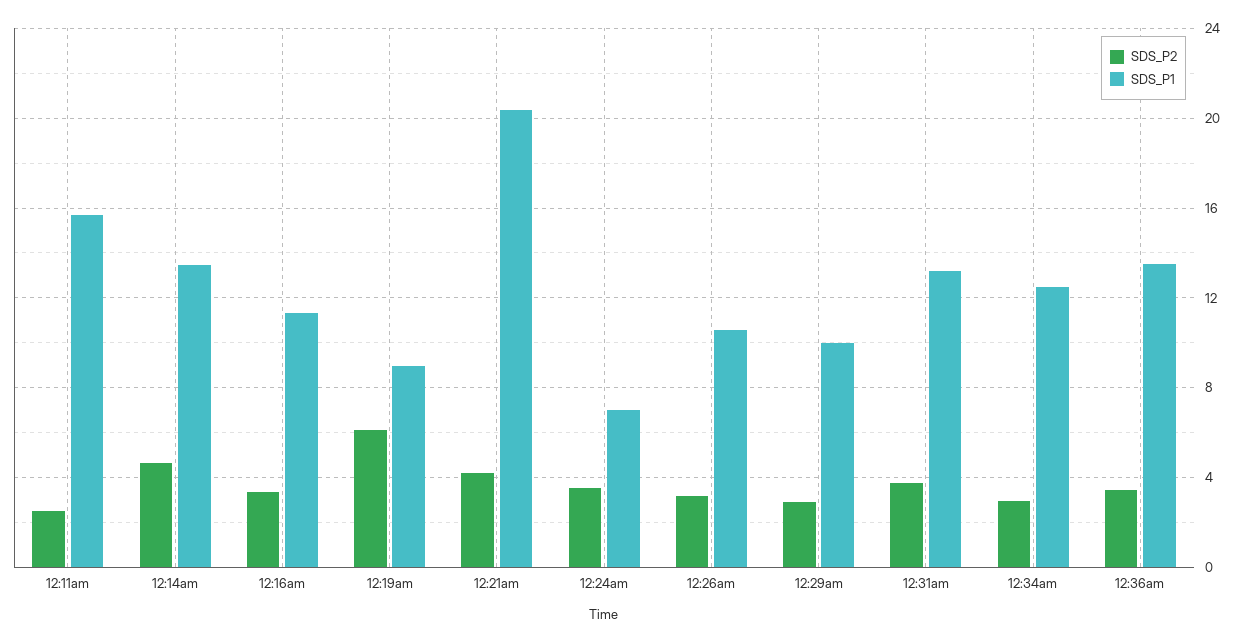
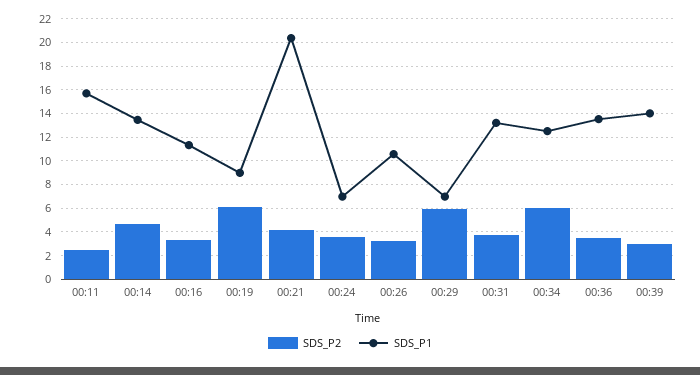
SDS_P2, 12:29am: 3 -> 6
SDS_P1, 12:29am: 10 -> 7
SDS_P2, 12:34am: 3 -> 6
SDS_P2, 00:39: none -> 3
SDS_P1, 00:39: none -> 14

